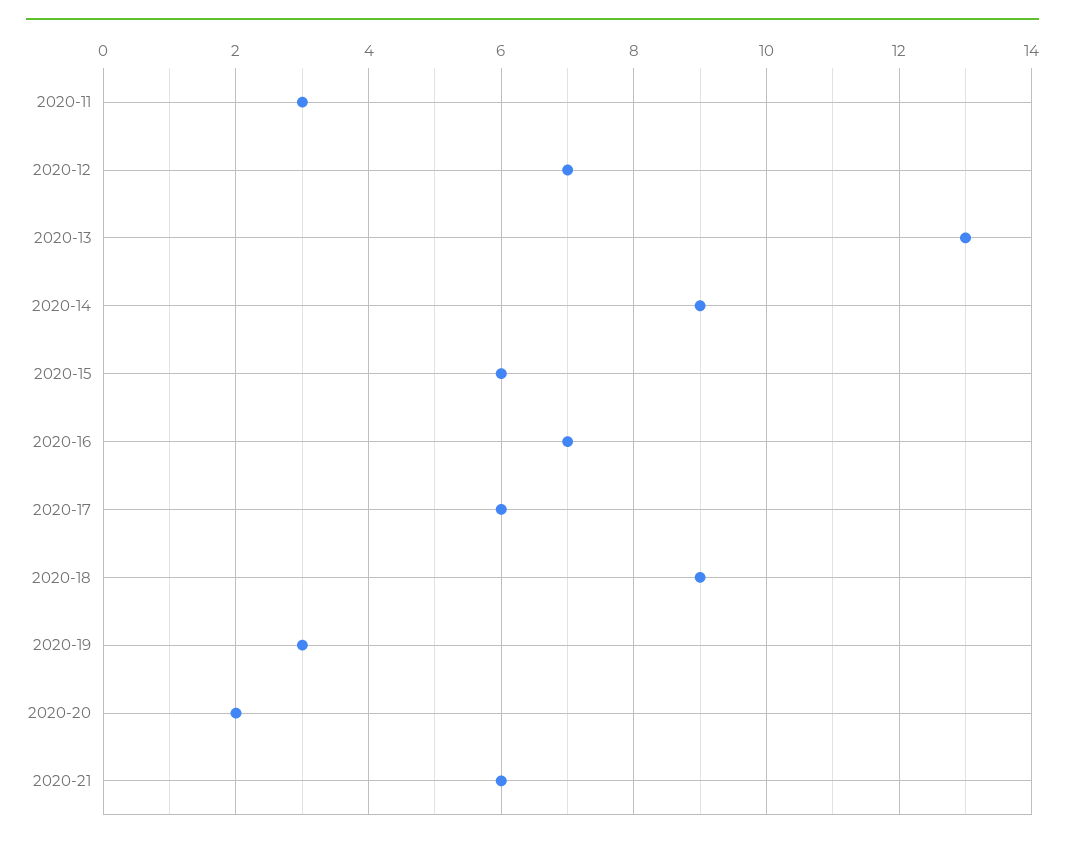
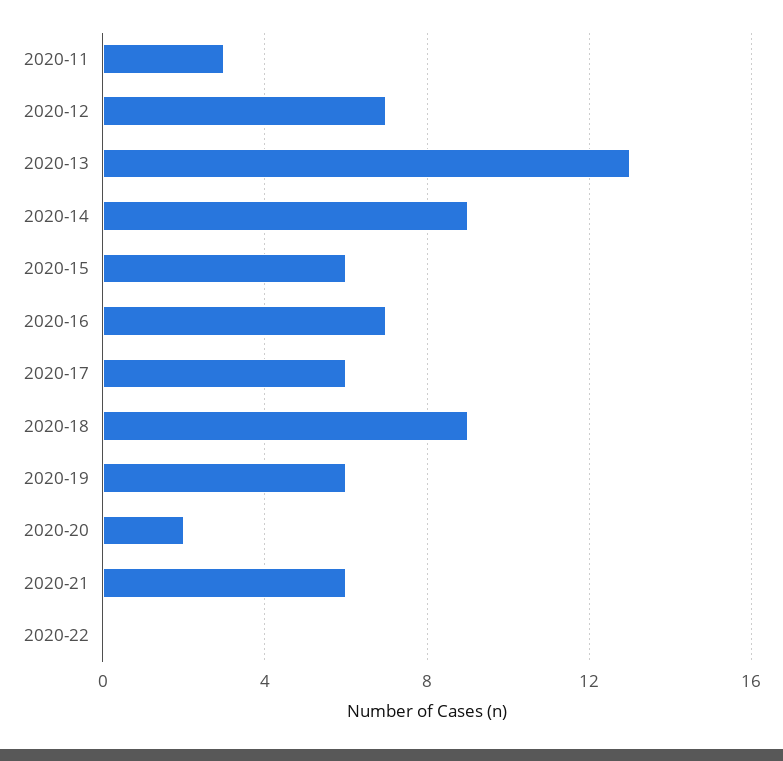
2020-19: 3 -> 6
2020-22: none -> 0

